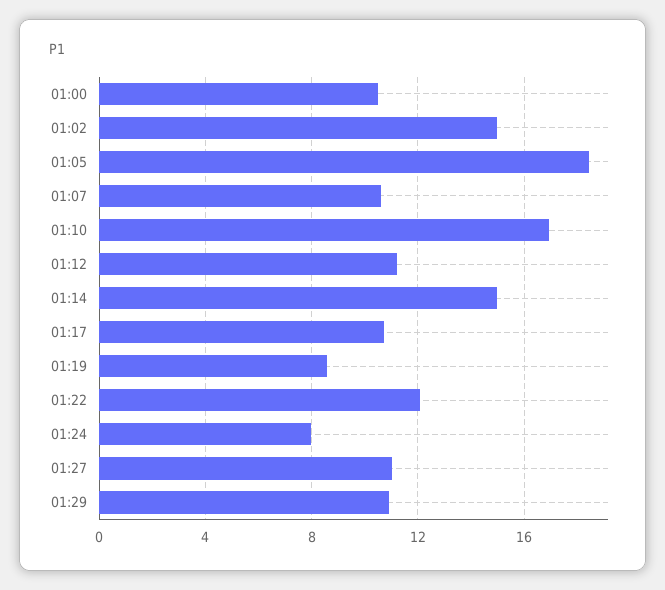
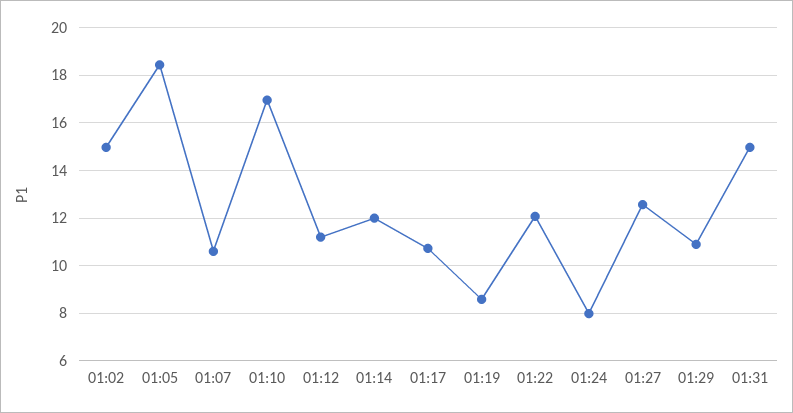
01:00: 10.5 -> none
01:14: 15 -> 12
01:27: 11 -> 12.5
01:31: none -> 15

